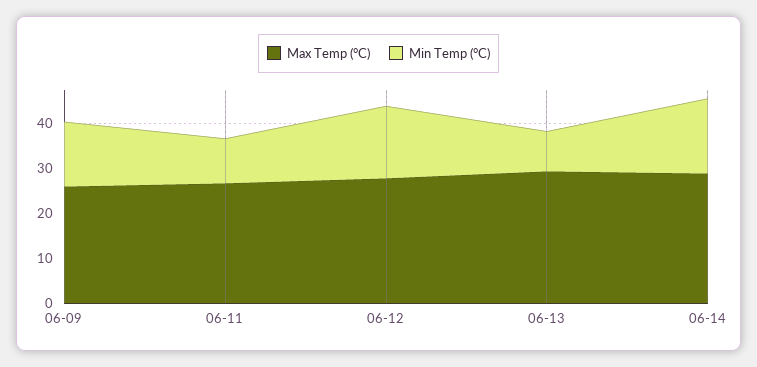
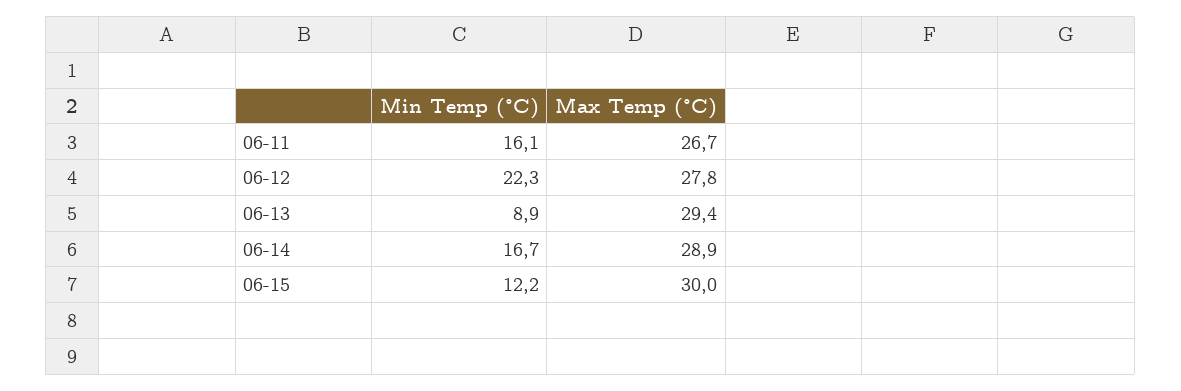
Max Temp (°C), 06-09: 26 -> none
Min Temp (°C), 06-09: 14 -> none
Min Temp (°C), 06-11: 10 -> 16.1
Min Temp (°C), 06-12: 16 -> 22.3
Min Temp (°C), 06-15: none -> 12.2
Max Temp (°C), 06-15: none -> 30

